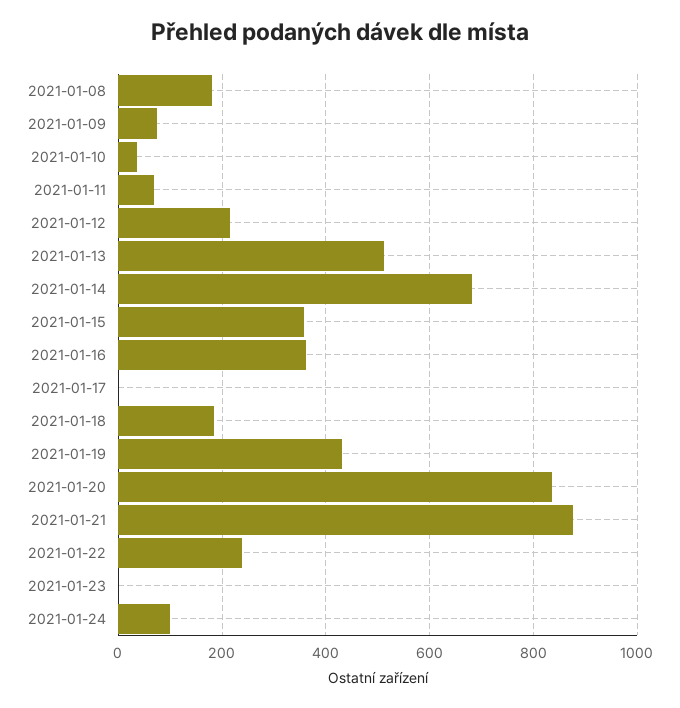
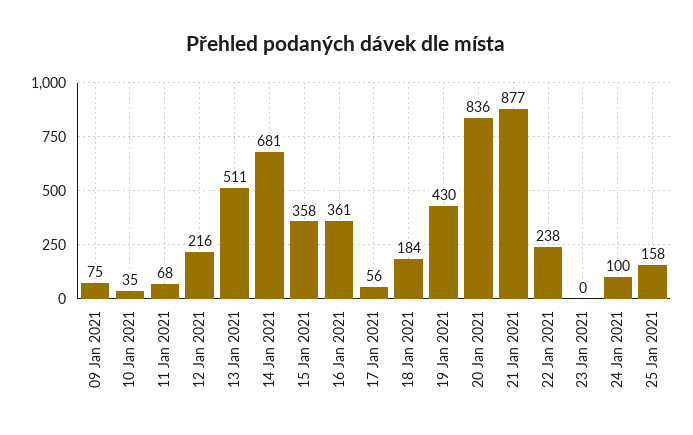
2021-01-08: 180 -> none
2021-01-17: 0 -> 56
25 Jan 2021: none -> 158

